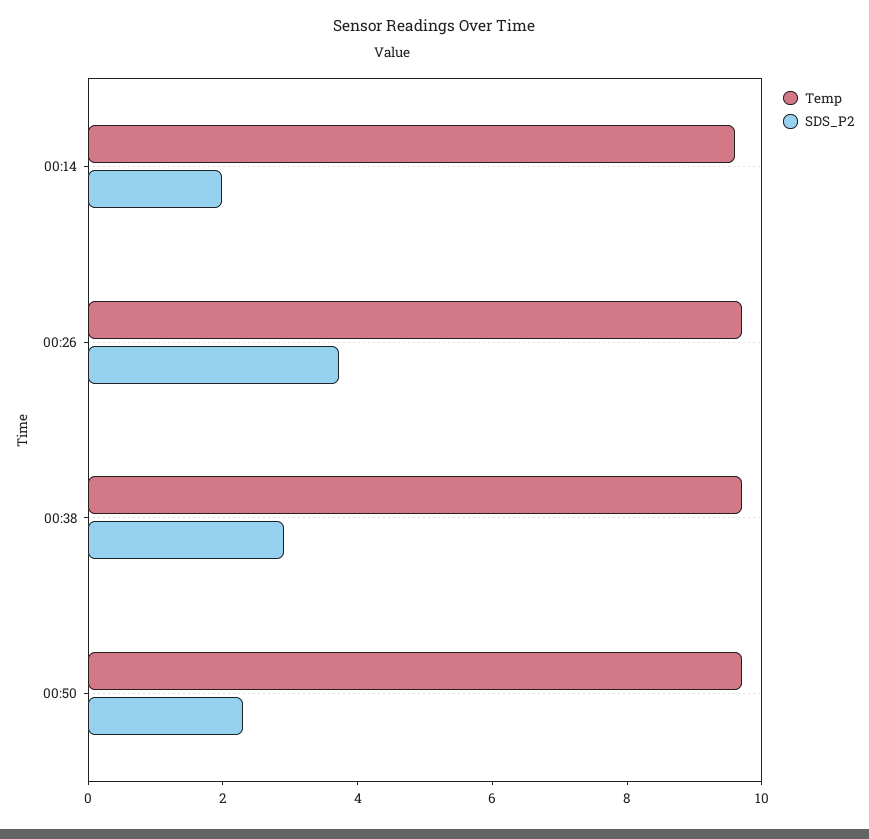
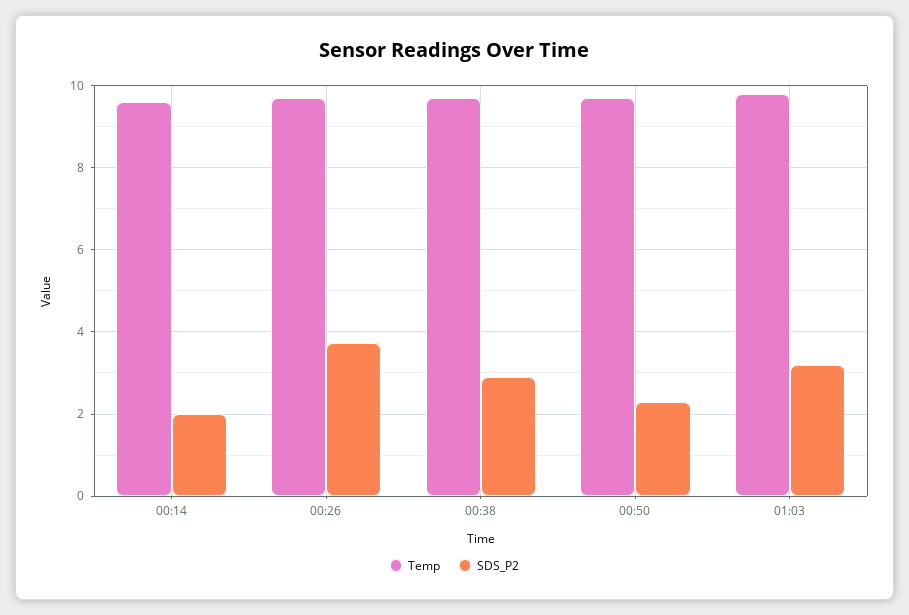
Temp, 01:03: none -> 9.8
SDS_P2, 01:03: none -> 3.2

